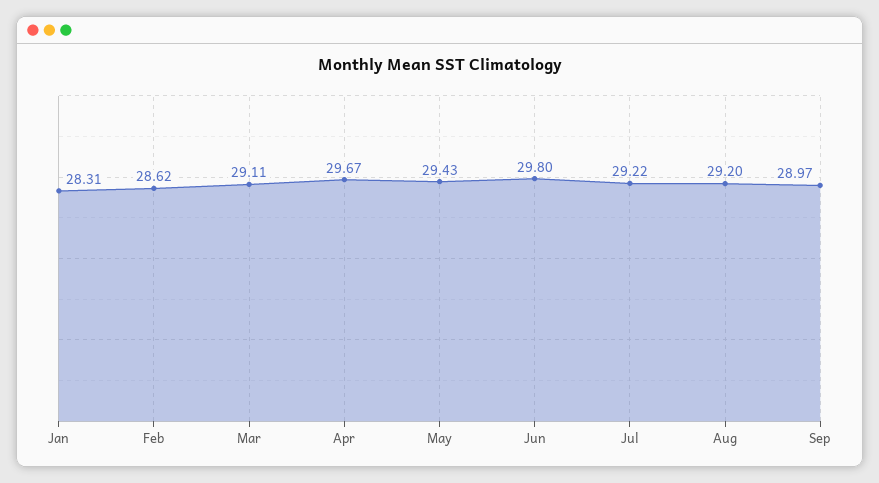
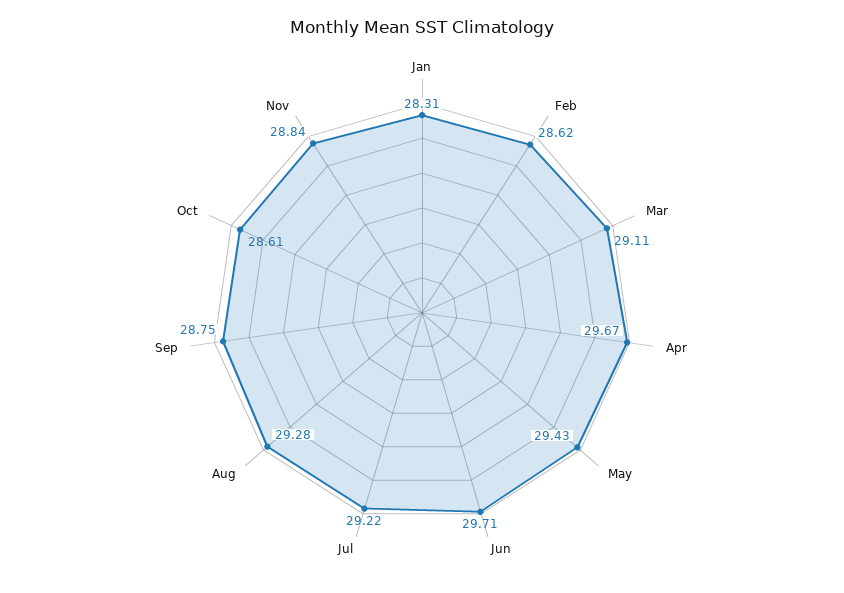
Jun: 29.8 -> 29.71
Aug: 29.2 -> 29.28
Sep: 28.97 -> 28.75
Oct: none -> 28.61
Nov: none -> 28.84

